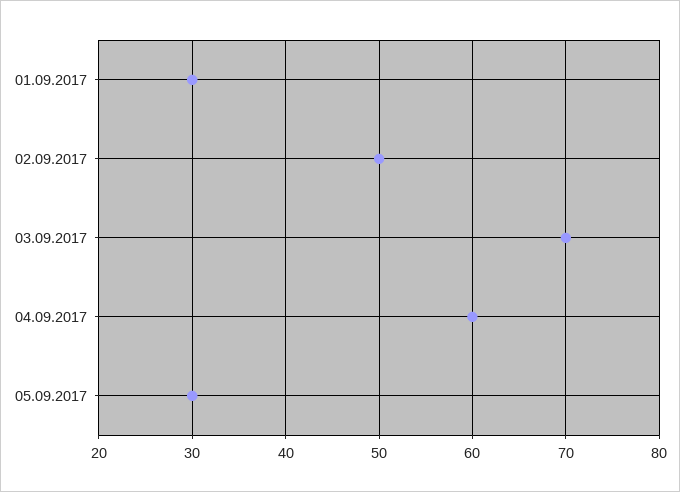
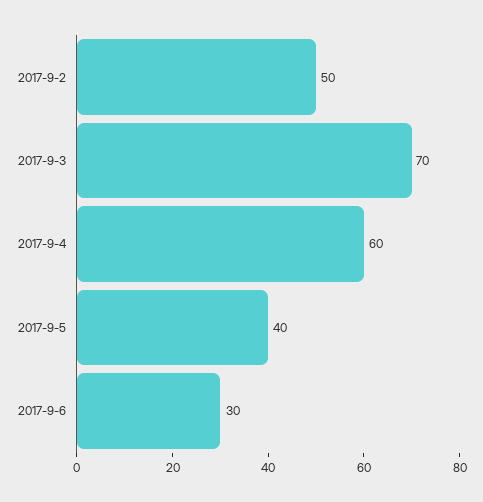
01.09.2017: 30 -> none
05.09.2017: 30 -> 40
2017-9-6: none -> 30

